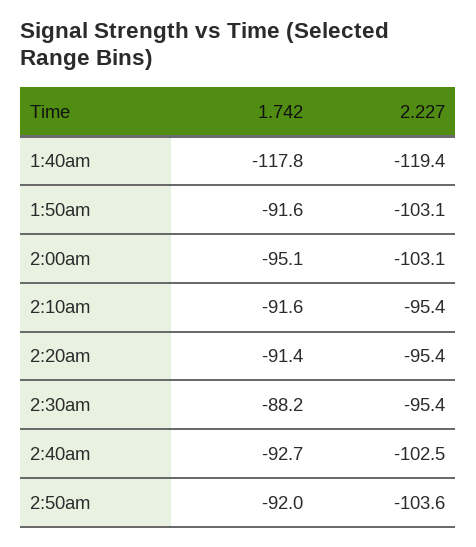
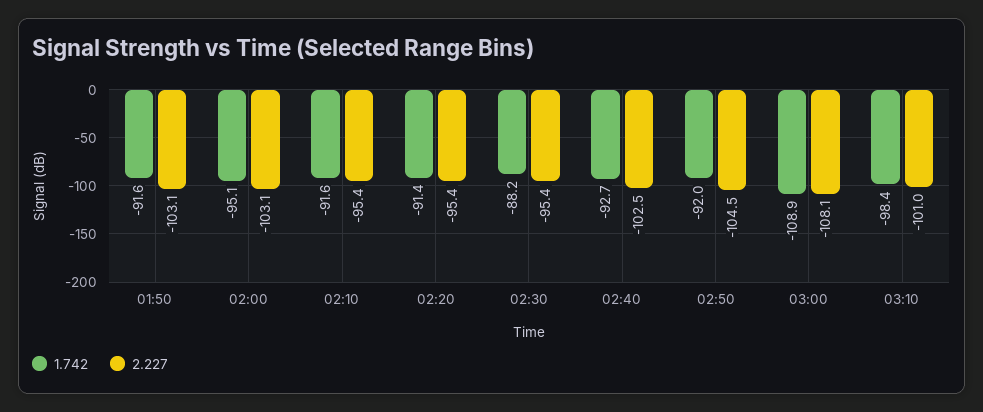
1.742, 1:40am: -117.8 -> none
2.227, 1:40am: -119.4 -> none
2.227, 2:50am: -103.6 -> -104.5
1.742, 03:00: none -> -108.9
2.227, 03:00: none -> -108.1
1.742, 03:10: none -> -98.4
2.227, 03:10: none -> -101

